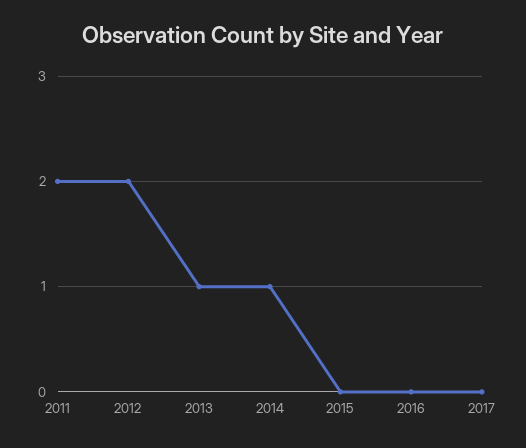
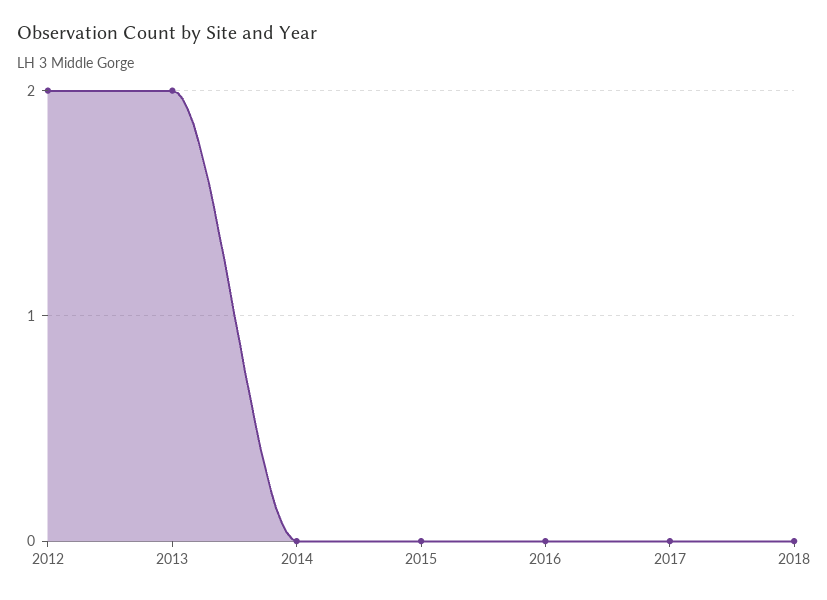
2011: 2 -> none
2013: 1 -> 2
2014: 1 -> 0
2018: none -> 0

